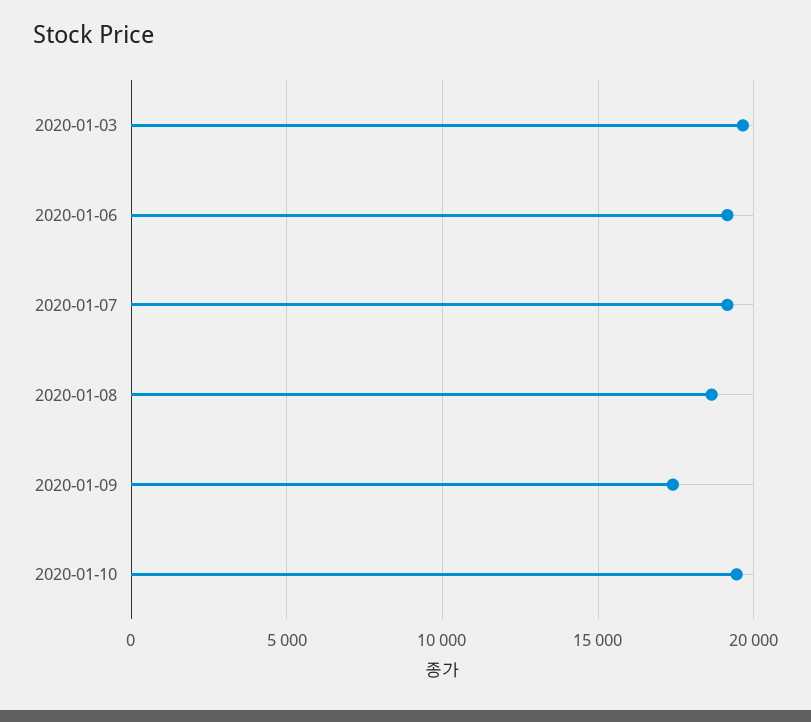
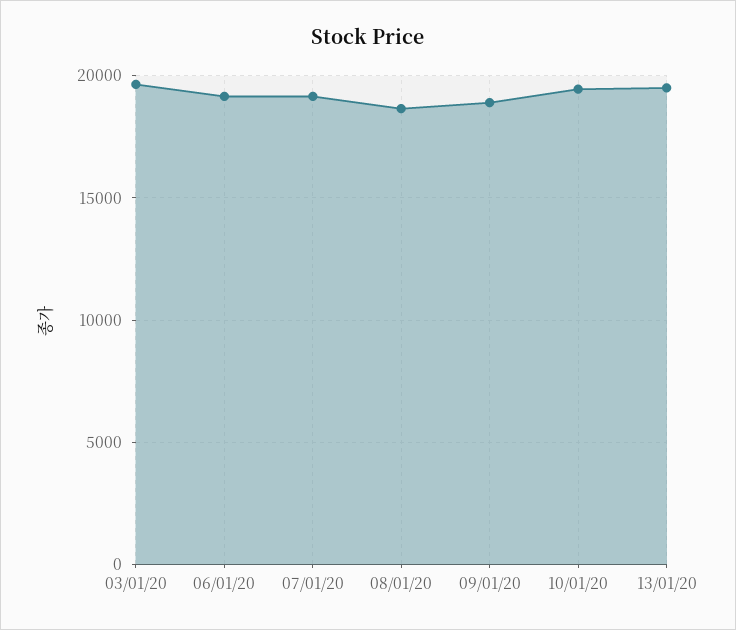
2020-01-09: 17500 -> 19000
13/01/20: none -> 19500

